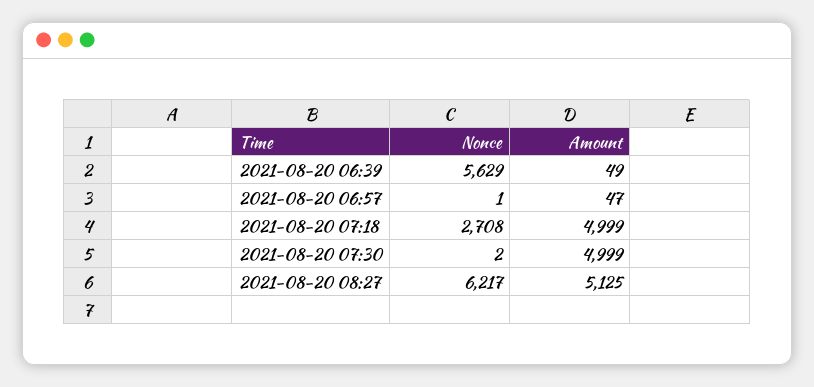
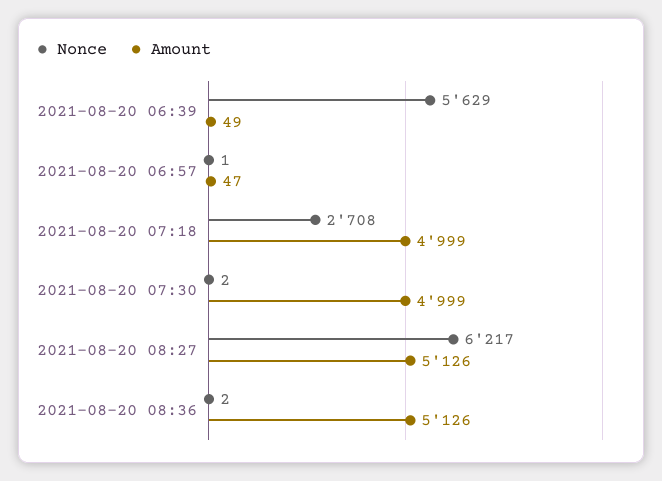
Amount, 2021-08-20 08:27: 5125 -> 5126
Nonce, 2021-08-20 08:36: none -> 2
Amount, 2021-08-20 08:36: none -> 5126

